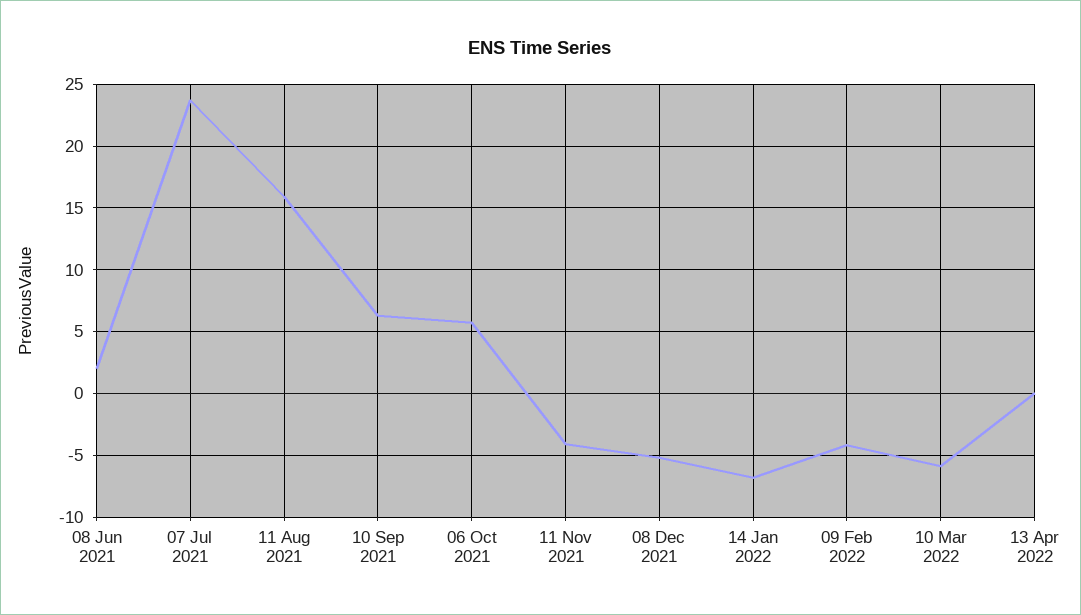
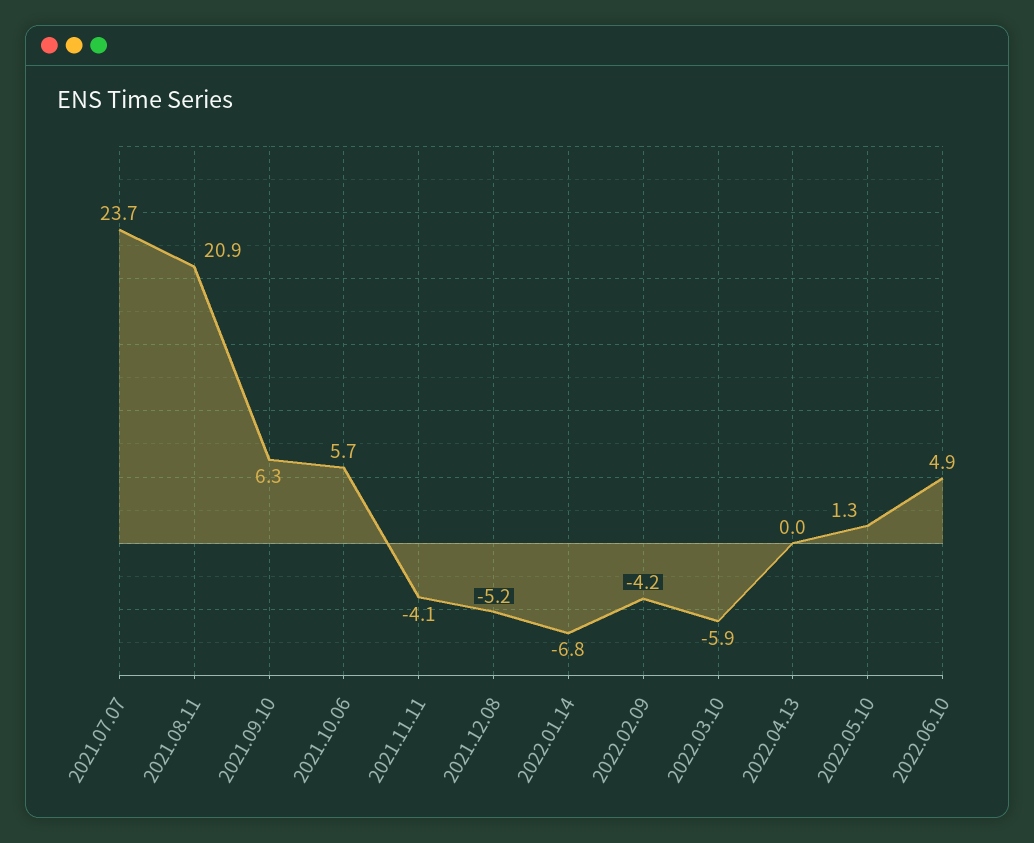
08 Jun 2021: 2 -> none
11 Aug 2021: 16 -> 20.9
2022.05.10: none -> 1.3
2022.06.10: none -> 4.9

